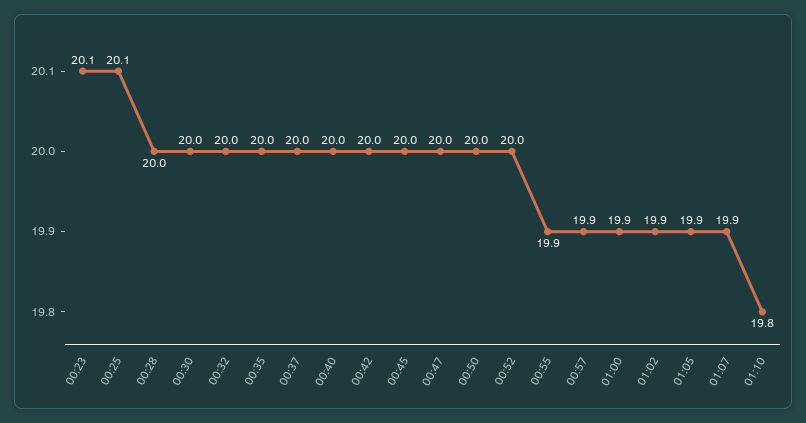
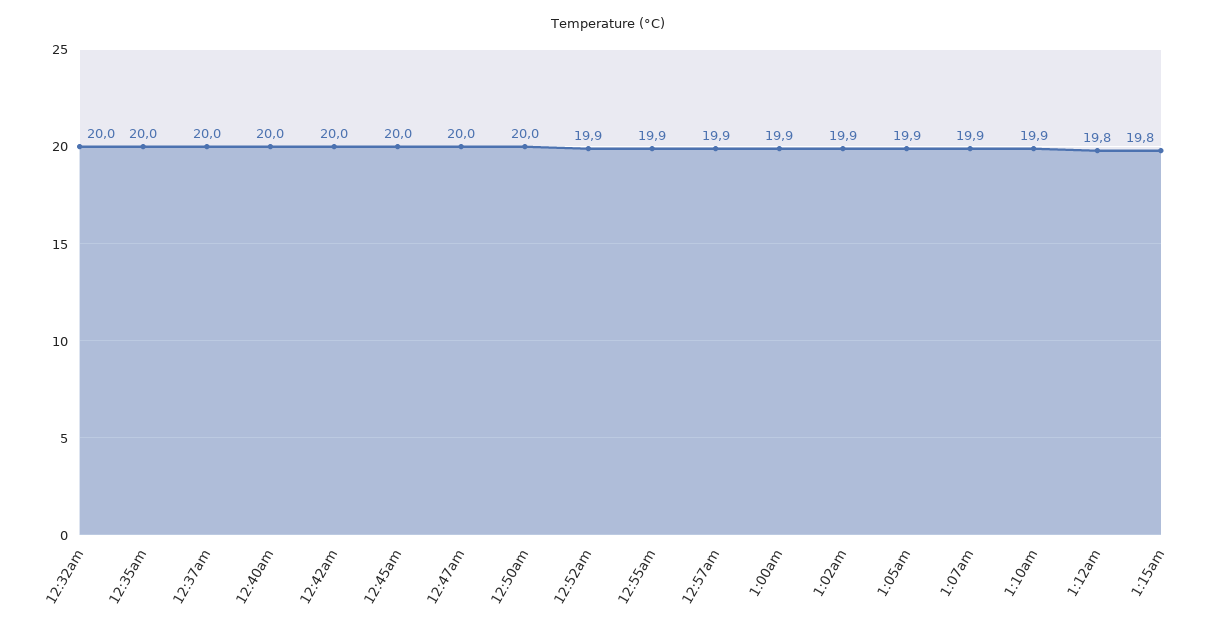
00:23: 20.1 -> none
00:25: 20.1 -> none
00:28: 20 -> none
00:30: 20 -> none
00:52: 20 -> 19.9
01:10: 19.8 -> 19.9
1:12am: none -> 19.8
1:15am: none -> 19.8

